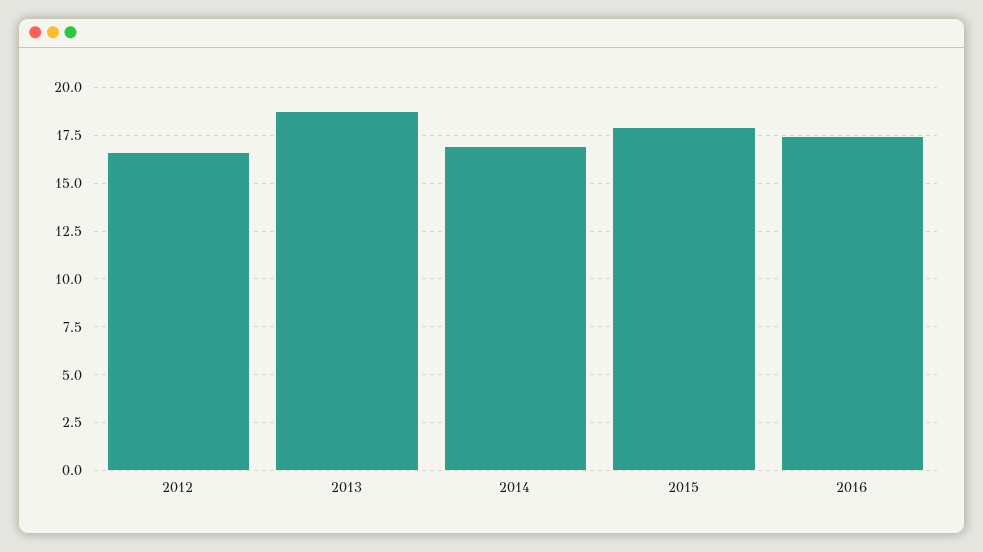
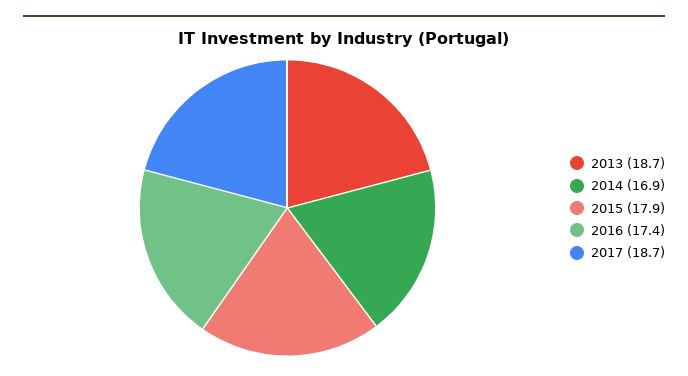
2012: 16.5 -> none
2017: none -> 18.7

